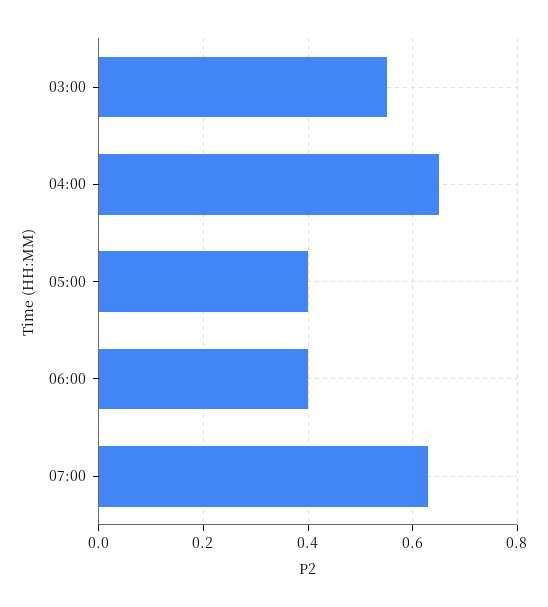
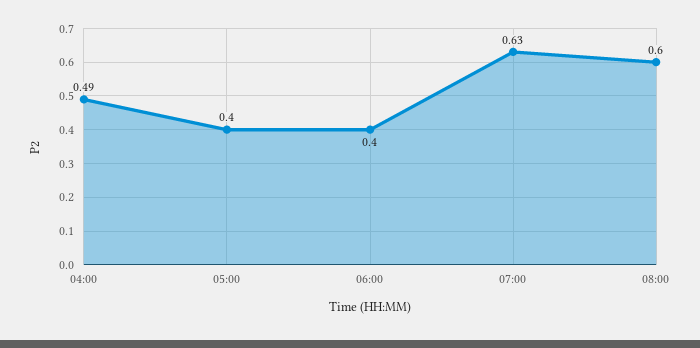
03:00: 0.55 -> none
04:00: 0.65 -> 0.49
08:00: none -> 0.6

